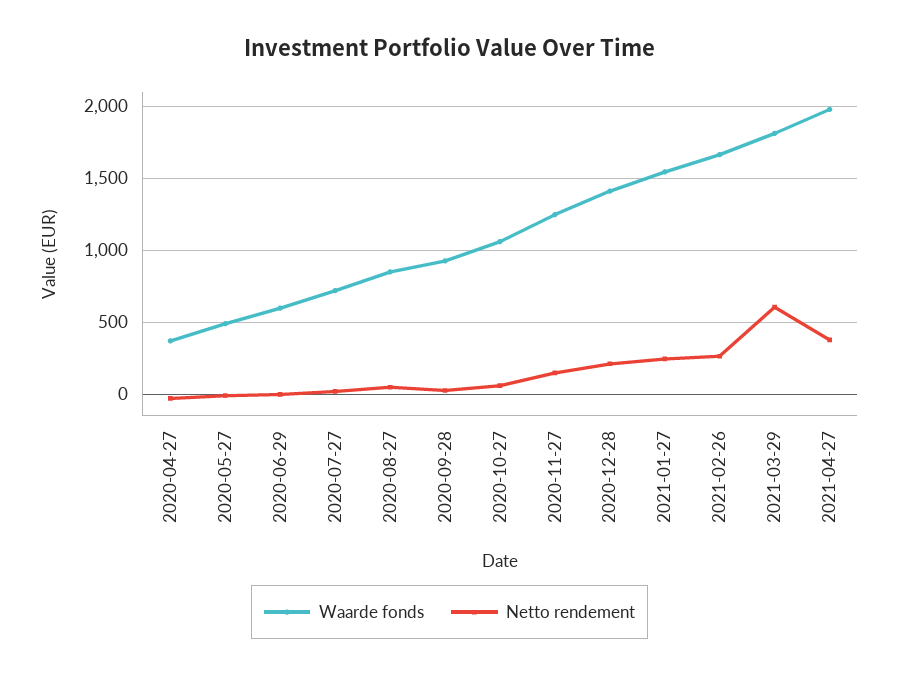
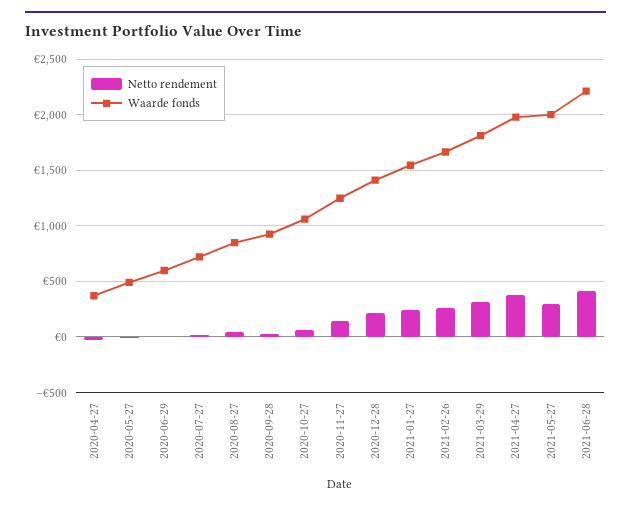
Netto rendement, 2021-03-29: 600 -> 300
Netto rendement, 2021-05-27: none -> 300
Waarde fonds, 2021-05-27: none -> 2000
Netto rendement, 2021-06-28: none -> 400
Waarde fonds, 2021-06-28: none -> 2200

